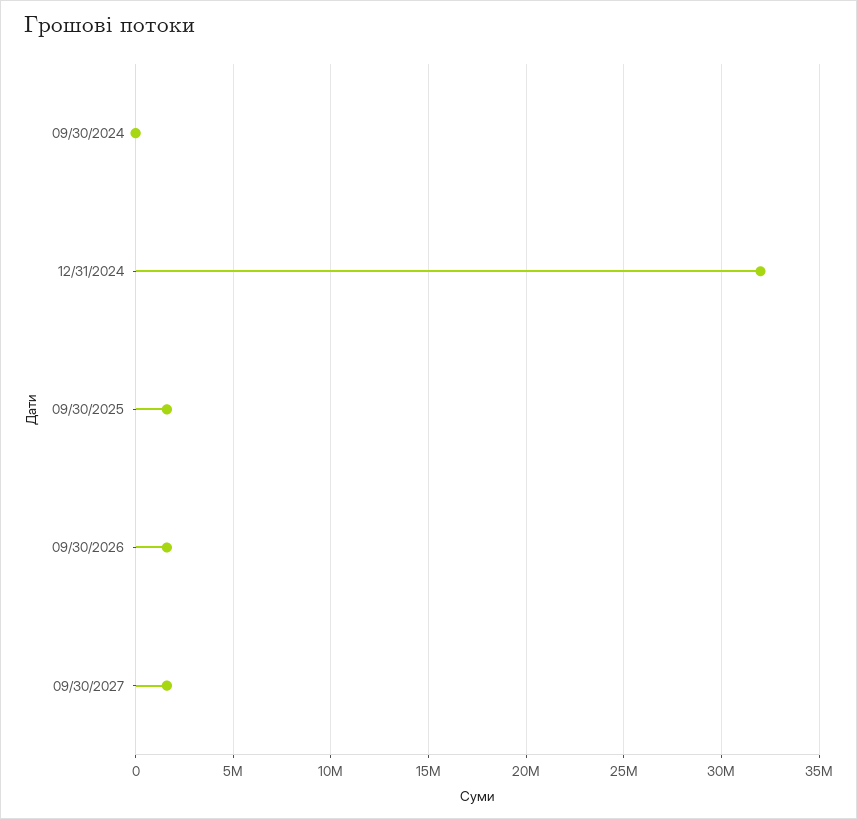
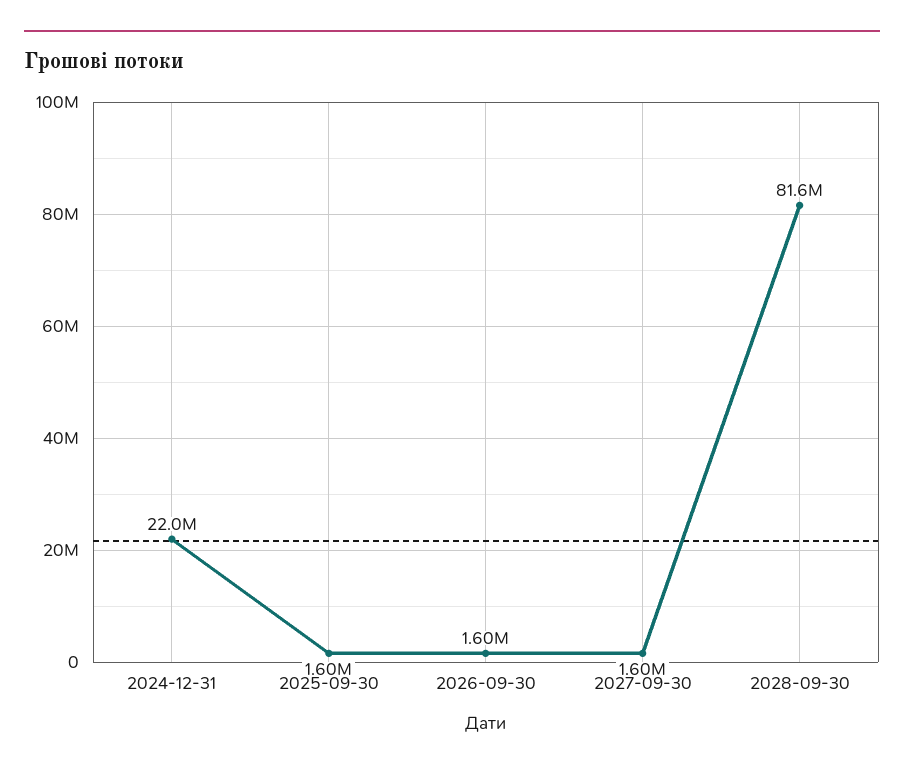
09/30/2024: 0 -> none
12/31/2024: 32000000 -> 22000000
2028-09-30: none -> 81600000

